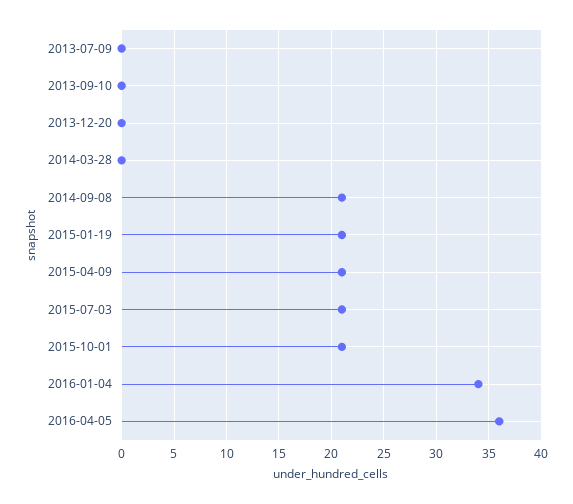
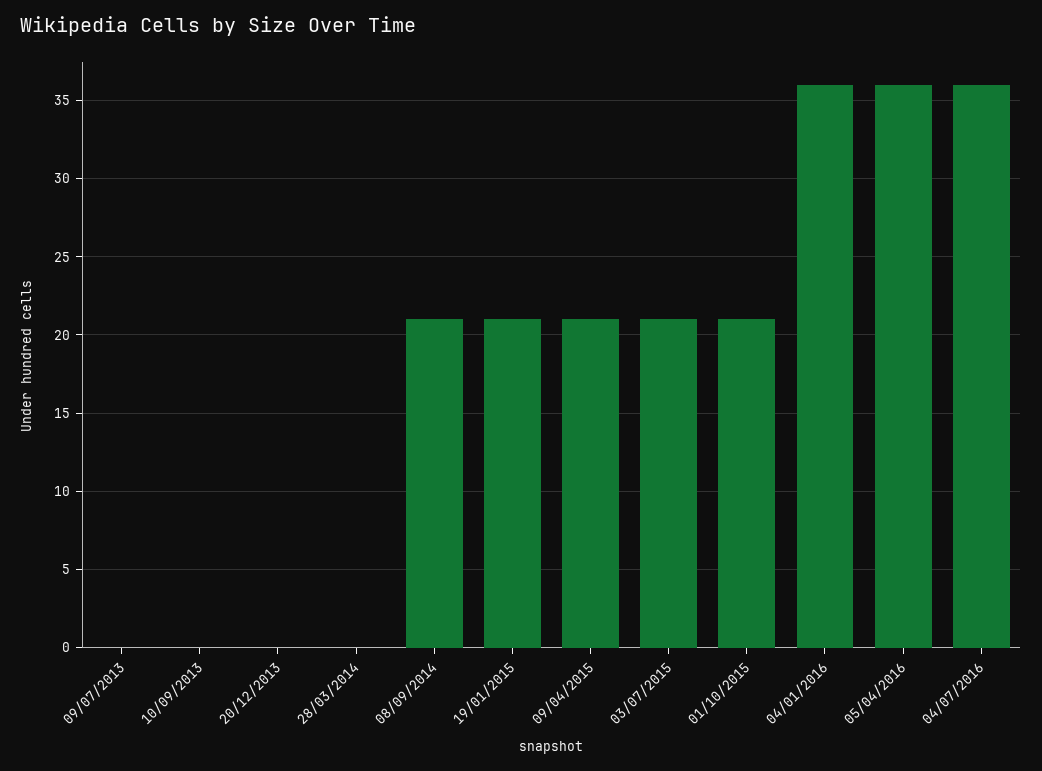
2016-01-04: 34 -> 36
04/07/2016: none -> 36

